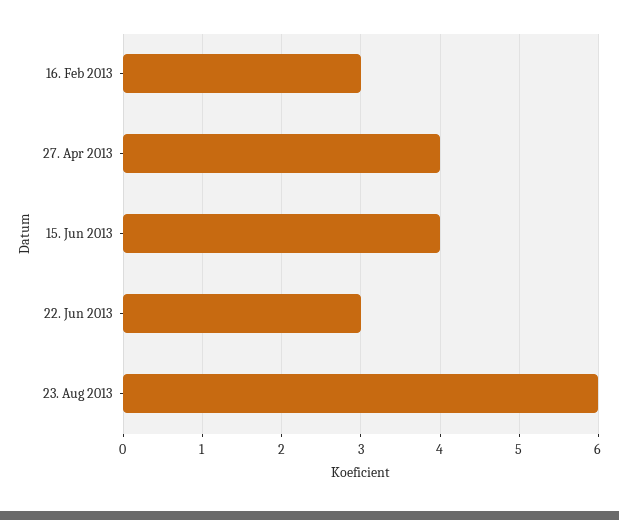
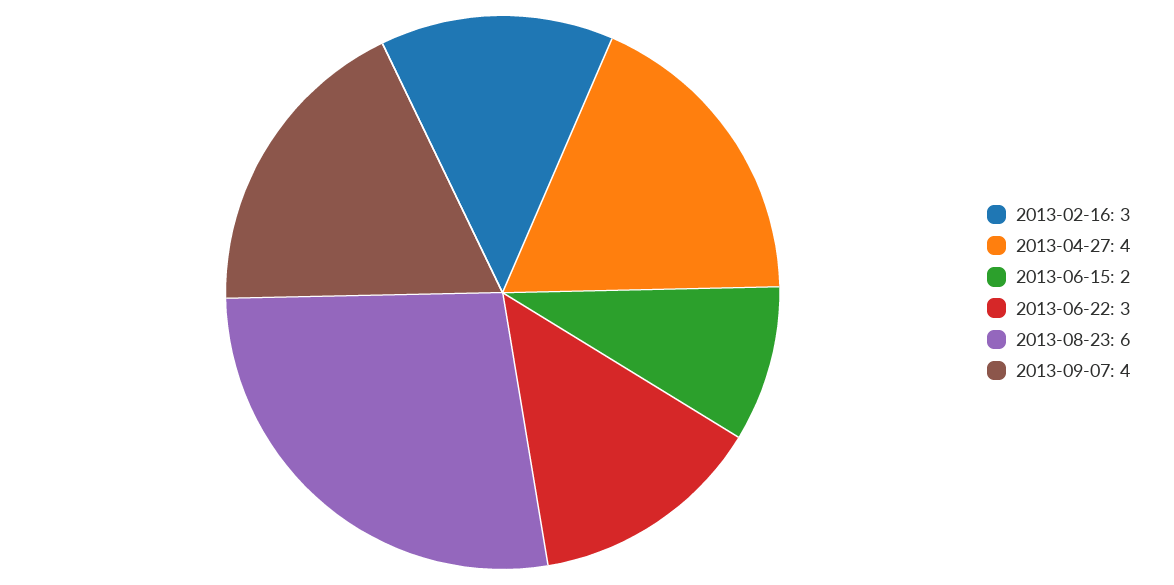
15. Jun 2013: 4 -> 2
2013-09-07: none -> 4

